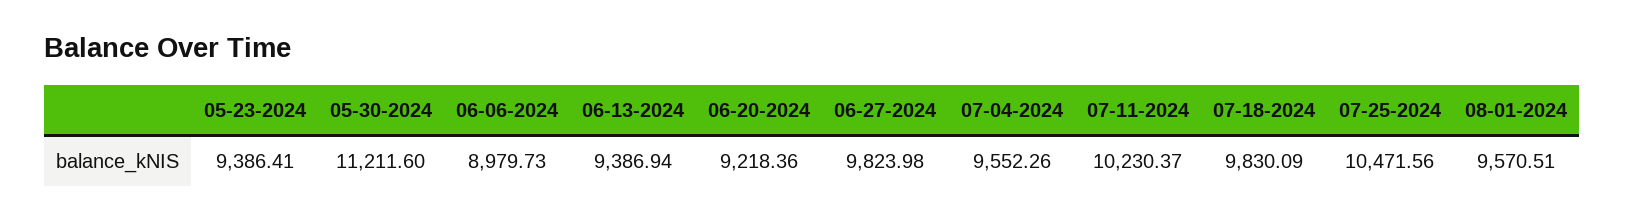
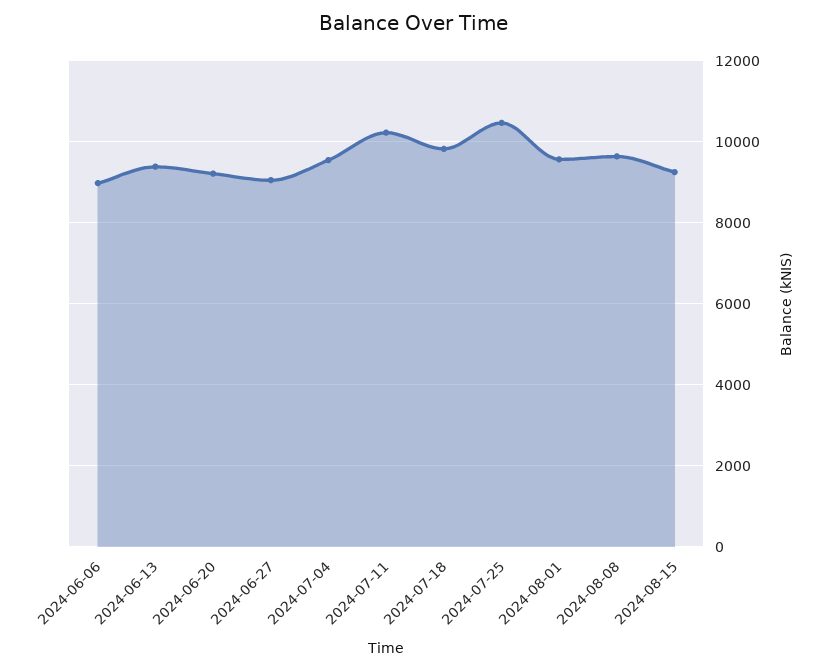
05-23-2024: 9386.41 -> none
05-30-2024: 11211.6 -> none
06-27-2024: 9823.98 -> 9000
2024-08-08: none -> 9600
2024-08-15: none -> 9200

